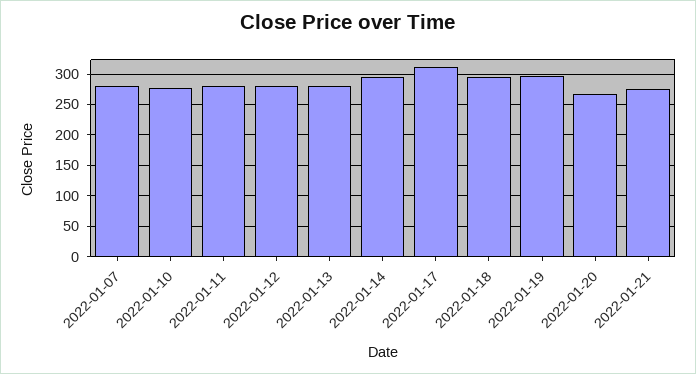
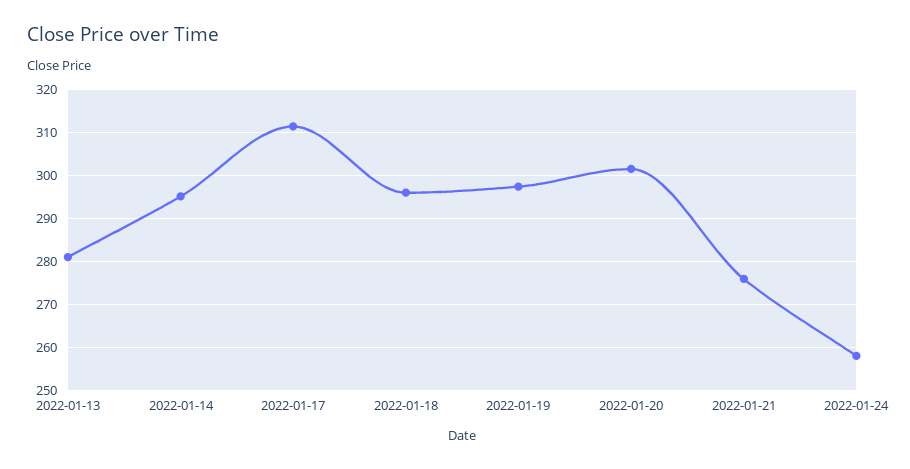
2022-01-07: 280 -> none
2022-01-10: 280 -> none
2022-01-11: 280 -> none
2022-01-12: 280 -> none
2022-01-20: 270 -> 302
2022-01-24: none -> 258

